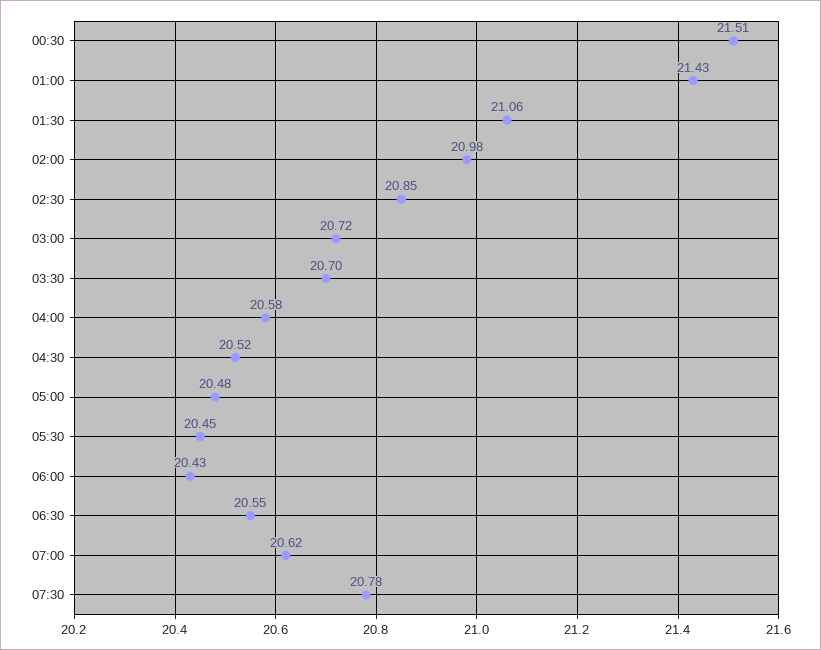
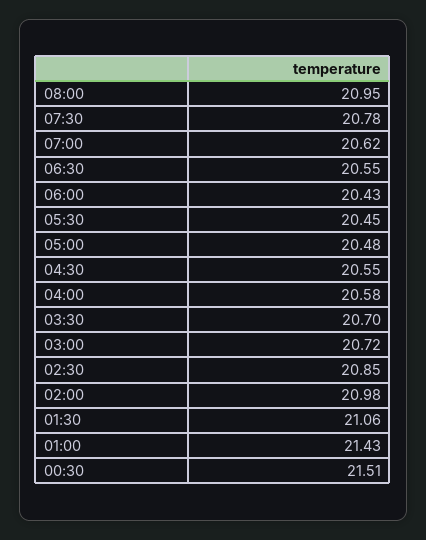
04:30: 20.52 -> 20.55
08:00: none -> 20.95

